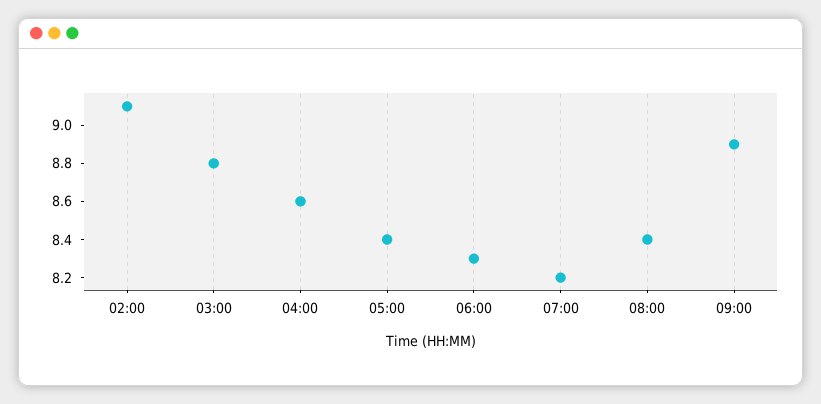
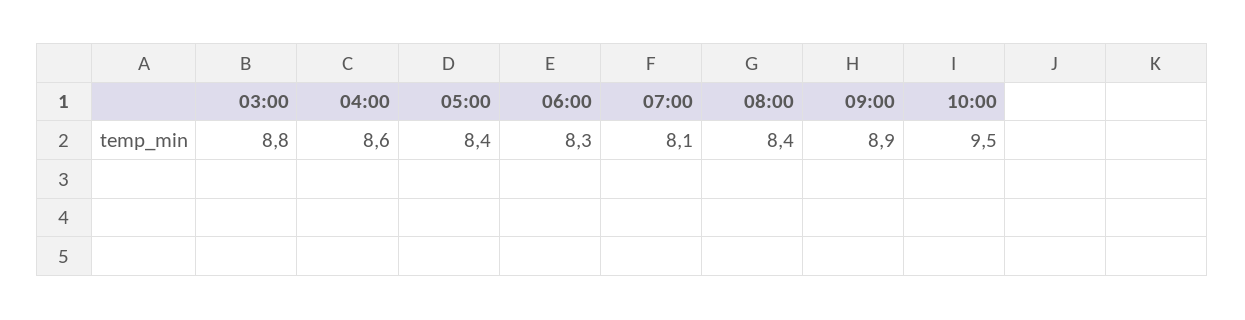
02:00: 9.1 -> none
07:00: 8.2 -> 8.1
10:00: none -> 9.5

